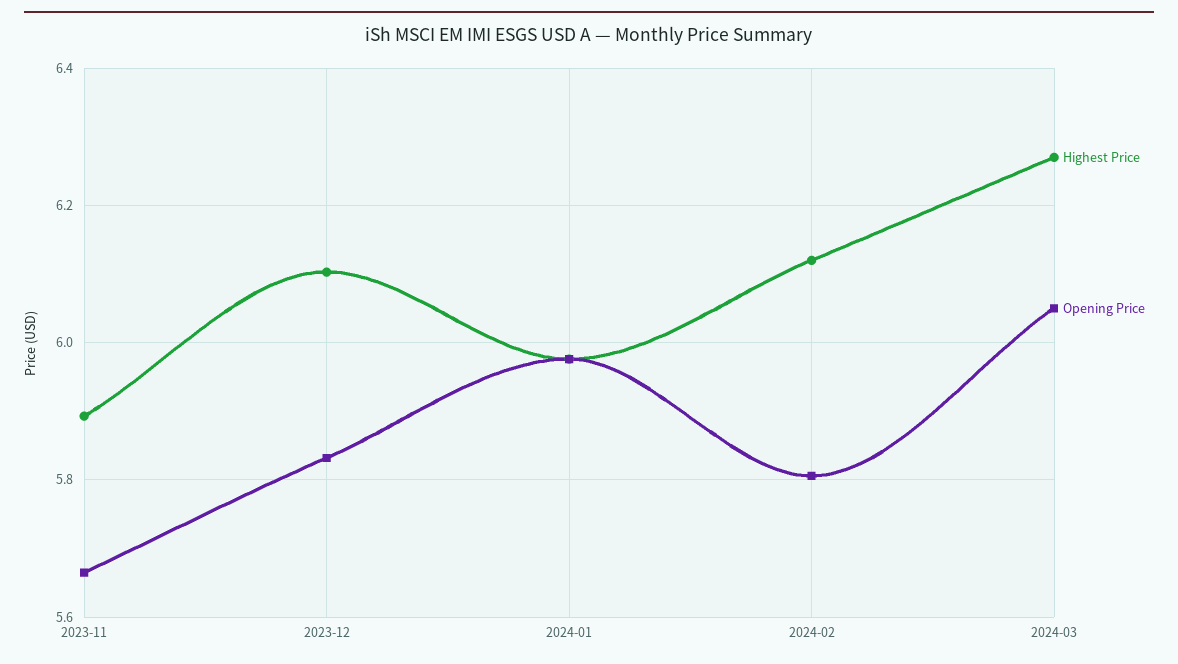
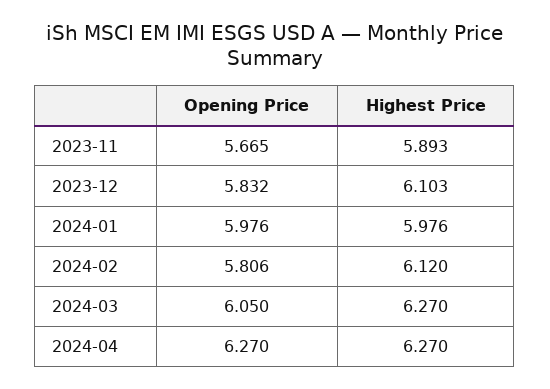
Opening Price, 2024-04: none -> 6.27
Highest Price, 2024-04: none -> 6.27

